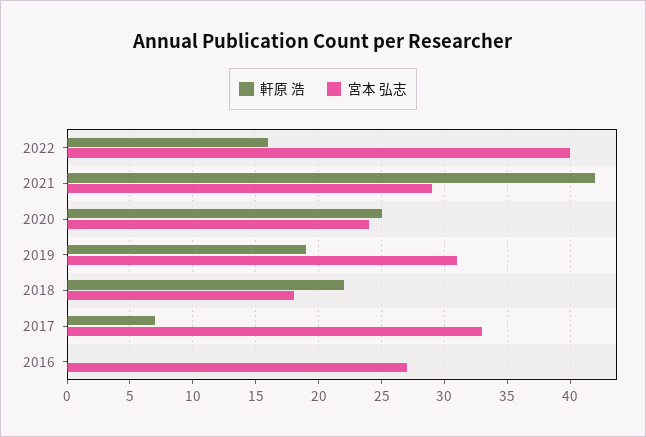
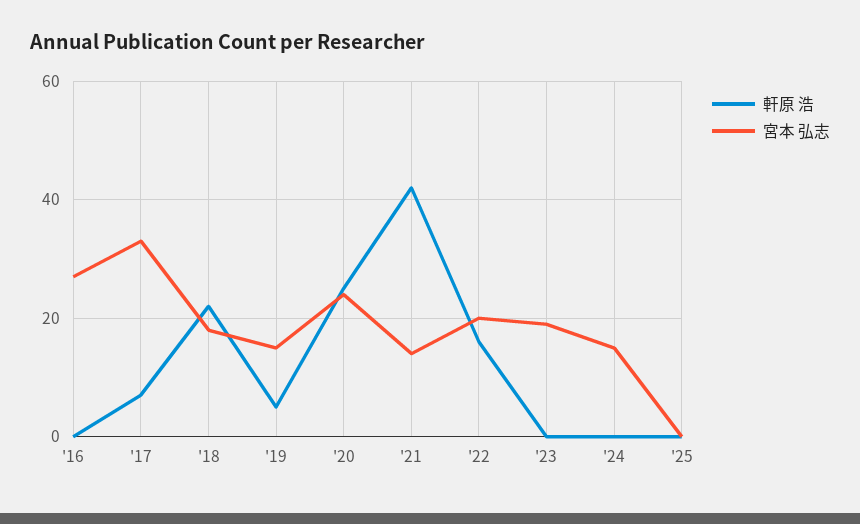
宮本 弘志, 2022: 40 -> 20
宮本 弘志, 2021: 29 -> 15
軒原 浩, 2019: 19 -> 5
宮本 弘志, 2019: 31 -> 15
軒原 浩, '23: none -> 0
宮本 弘志, '23: none -> 20
軒原 浩, '24: none -> 0
宮本 弘志, '24: none -> 15
軒原 浩, '25: none -> 0
宮本 弘志, '25: none -> 0

